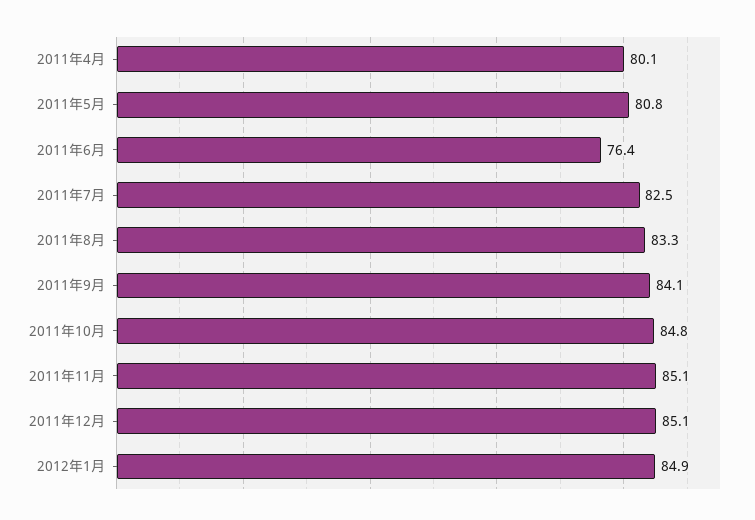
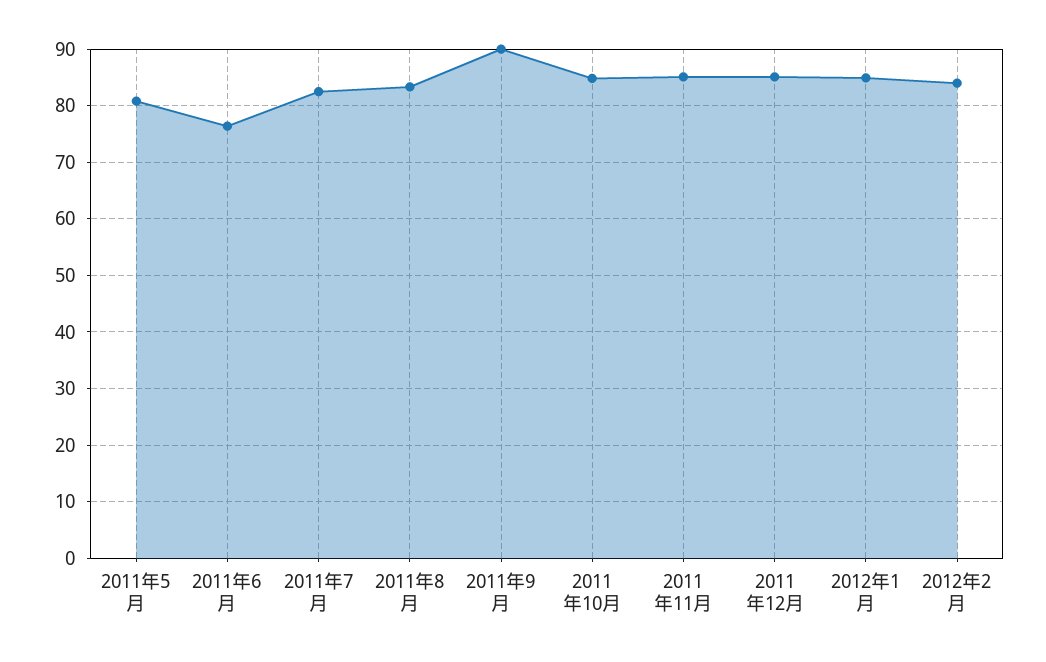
2011年4月: 80.1 -> none
2011年9月: 84.1 -> 90
2012年2月: none -> 84

